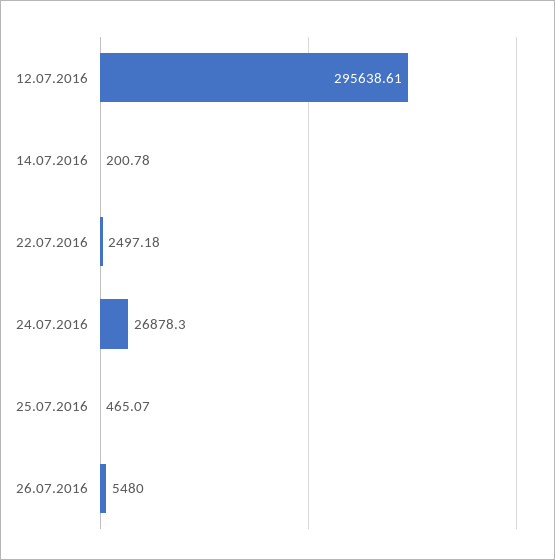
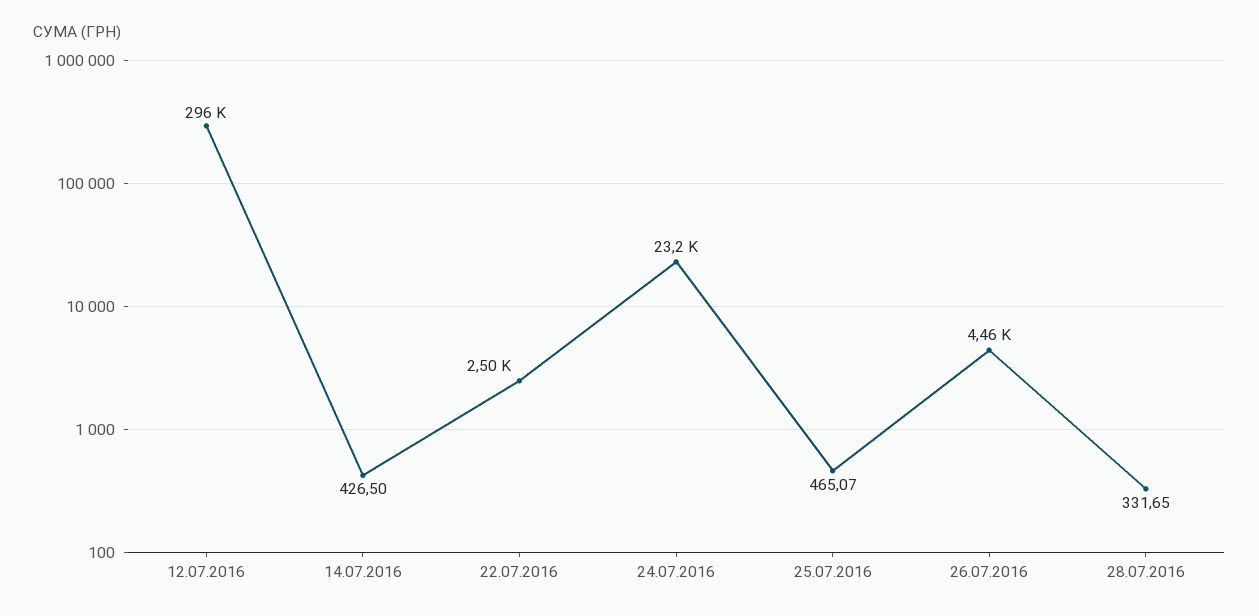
14.07.2016: 200.78 -> 426.5
24.07.2016: 26878.3 -> 23200
26.07.2016: 5480 -> 4460
28.07.2016: none -> 331.65

